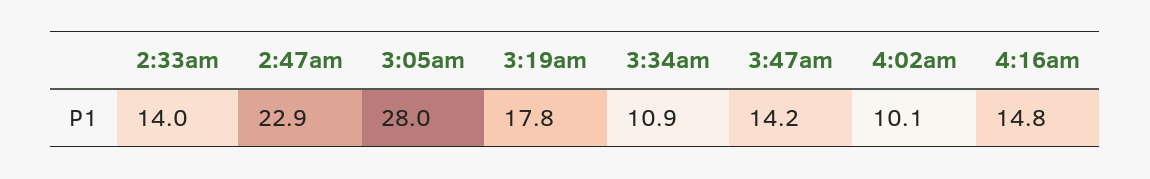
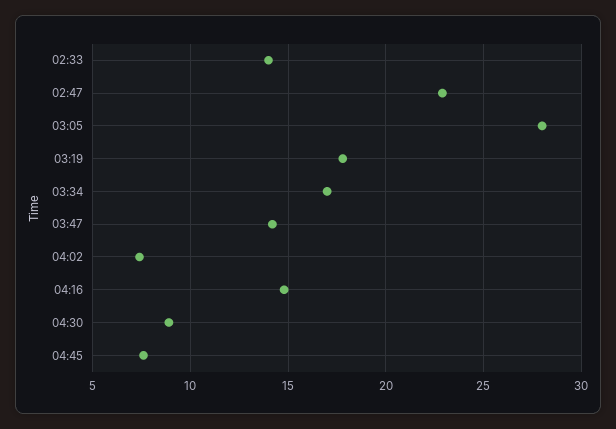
3:34am: 10.9 -> 17
4:02am: 10.1 -> 7.5
04:30: none -> 9
04:45: none -> 7.5

